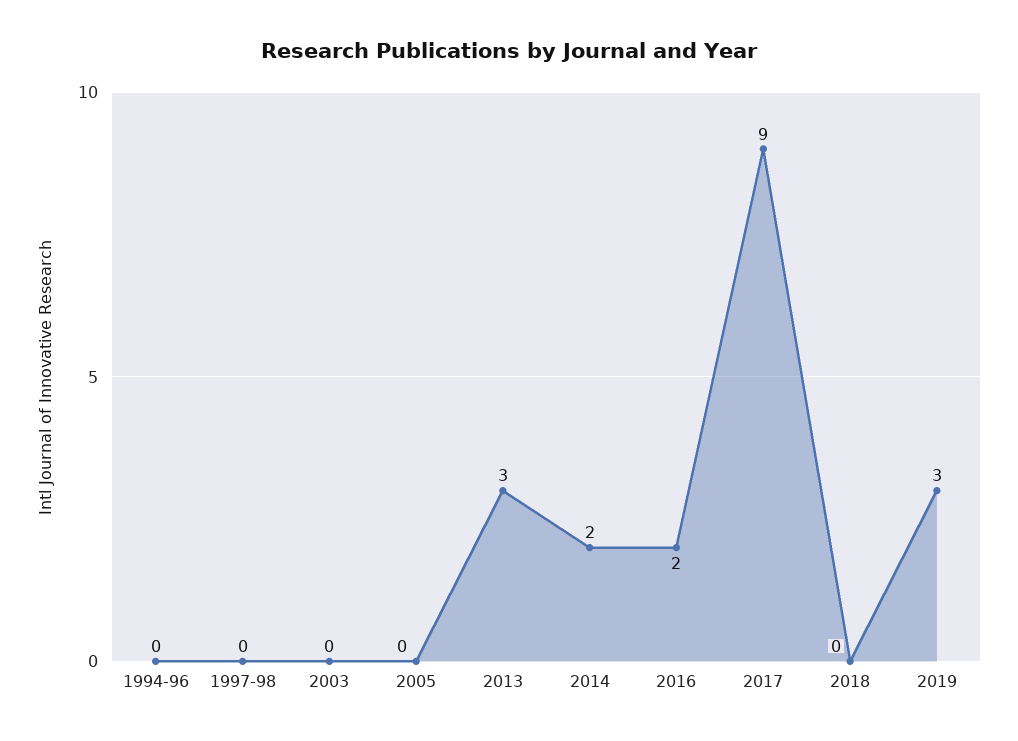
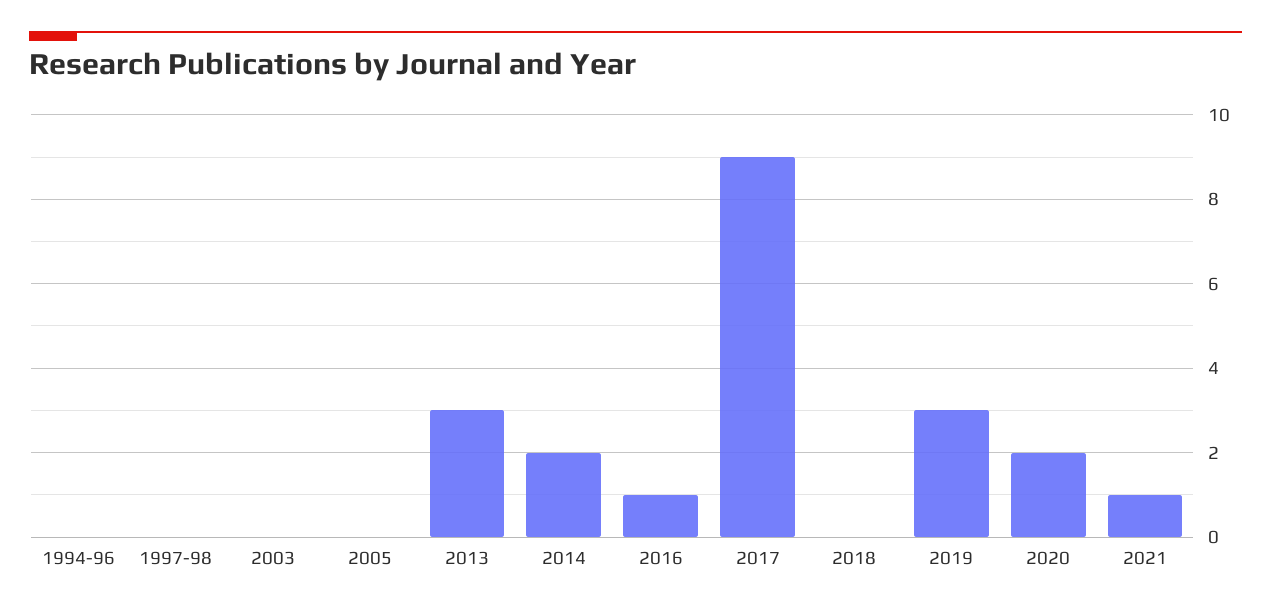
2016: 2 -> 1
2020: none -> 2
2021: none -> 1

